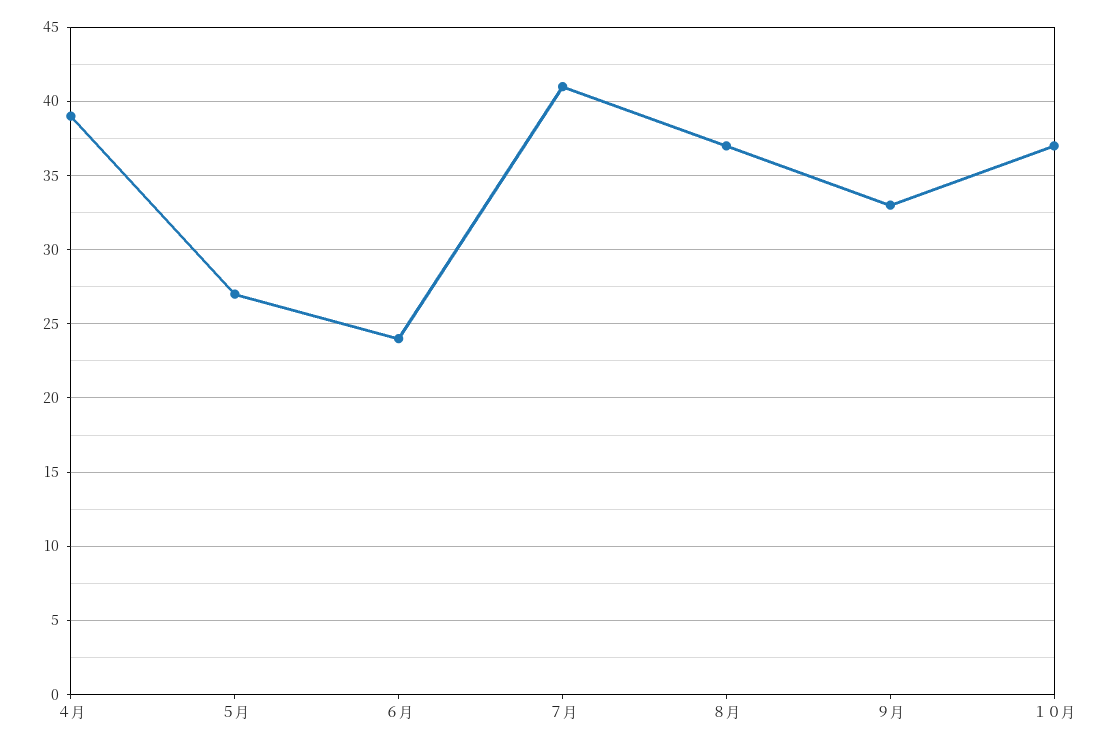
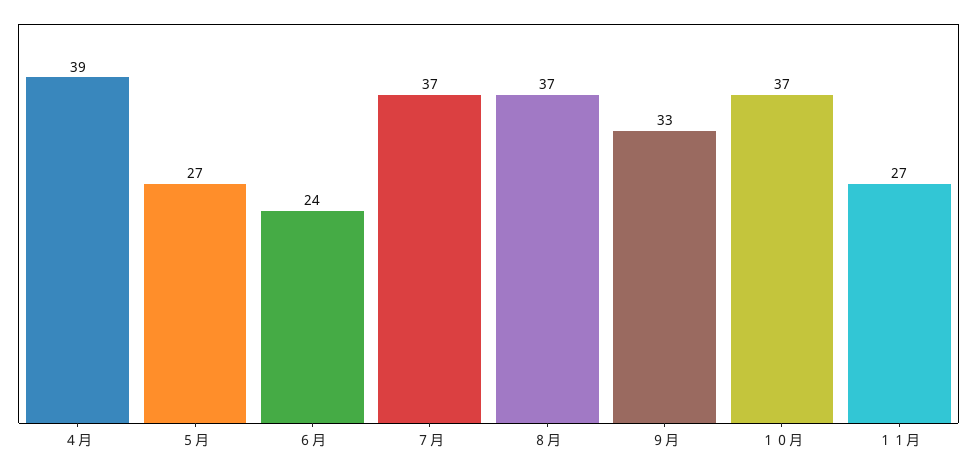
７月: 41 -> 37
１１月: none -> 27

